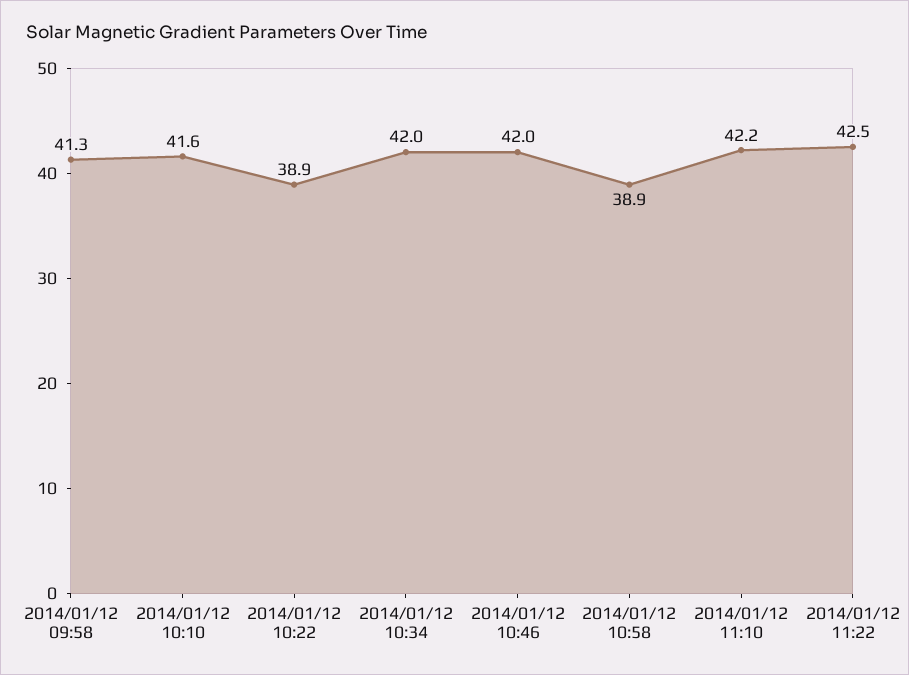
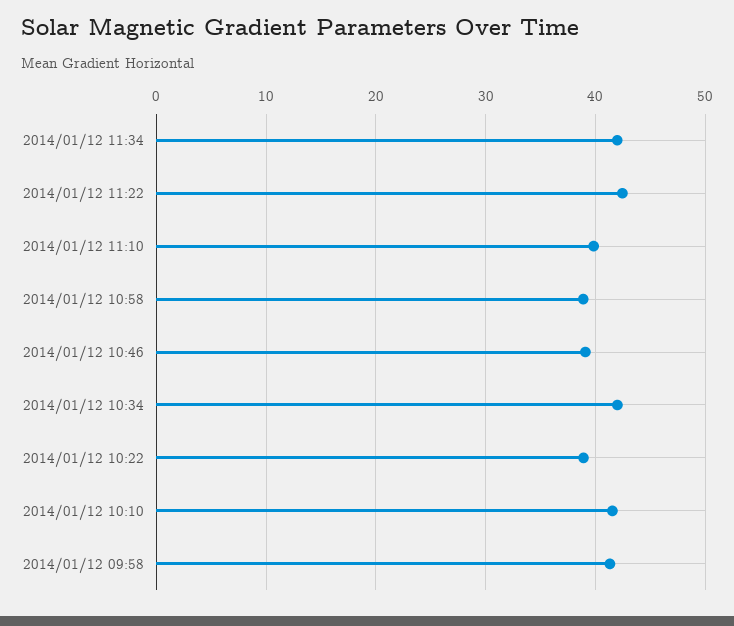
2014/01/12 10:46: 42 -> 39
2014/01/12 11:10: 42.2 -> 40
2014/01/12 11:34: none -> 42

